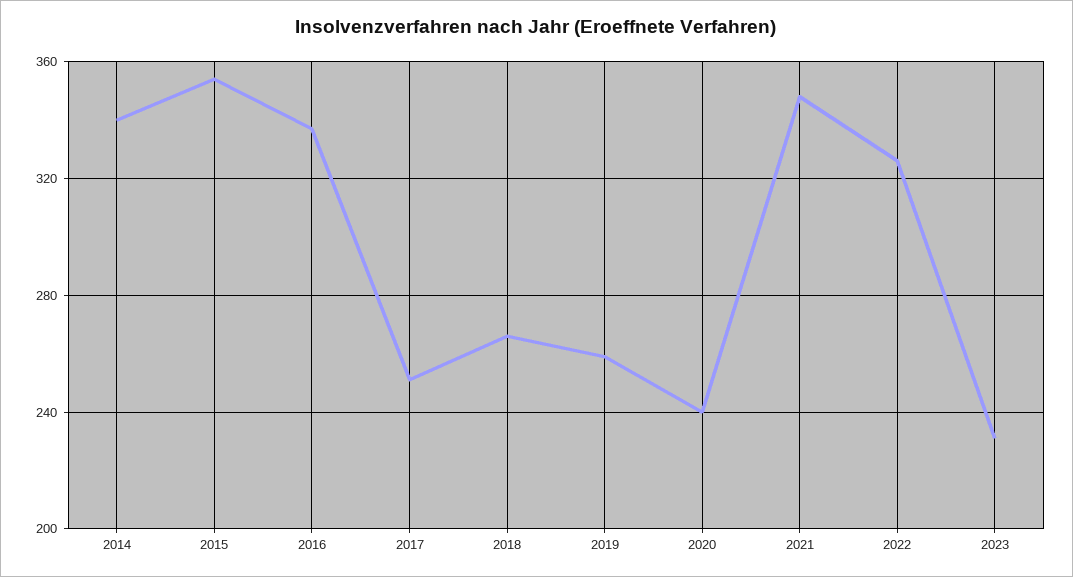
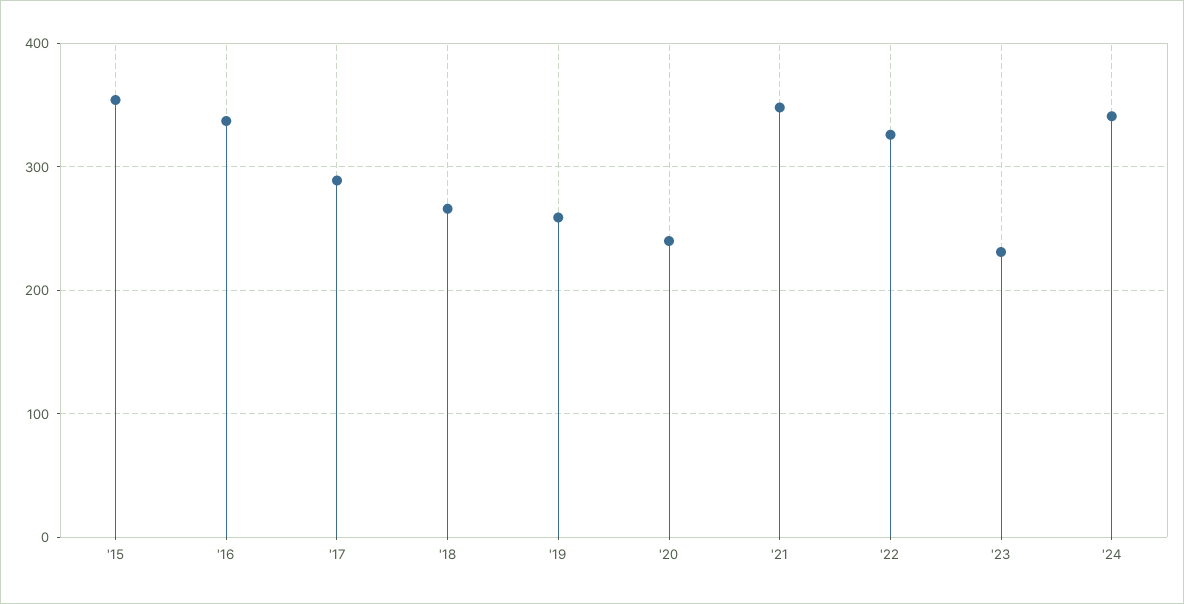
2014: 340 -> none
2017: 250 -> 290
'24: none -> 340

